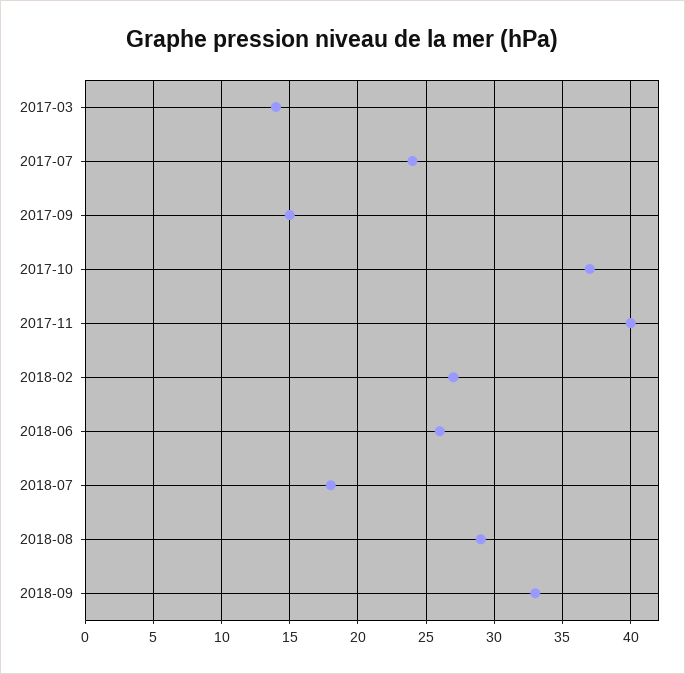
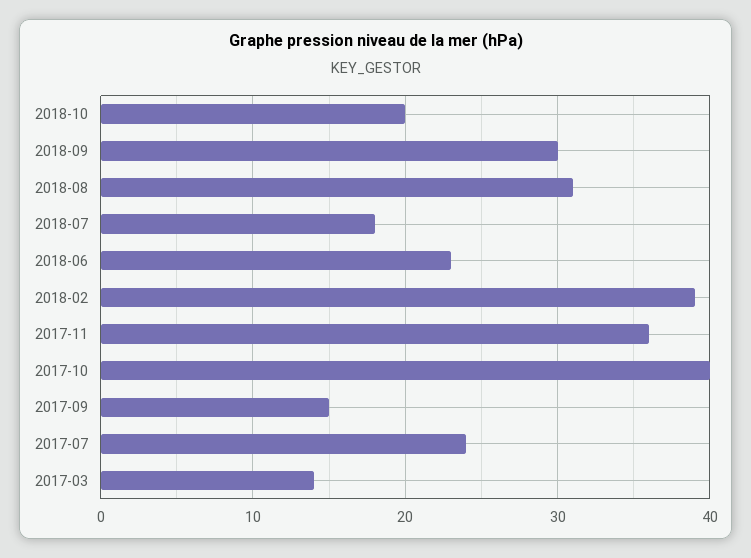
2017-10: 37 -> 40
2017-11: 40 -> 36
2018-02: 27 -> 39
2018-06: 26 -> 23
2018-08: 29 -> 31
2018-09: 33 -> 30
2018-10: none -> 20

